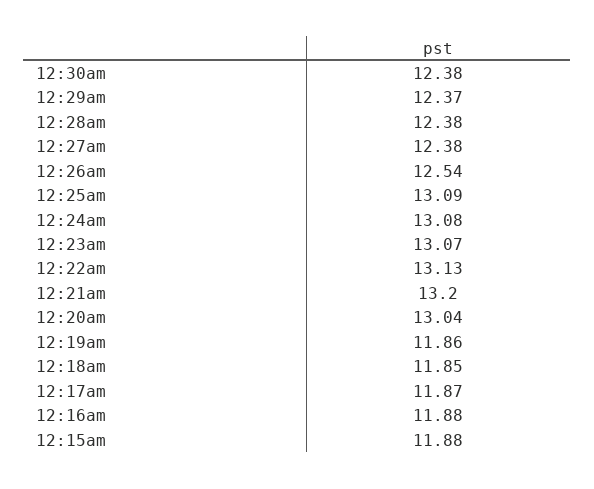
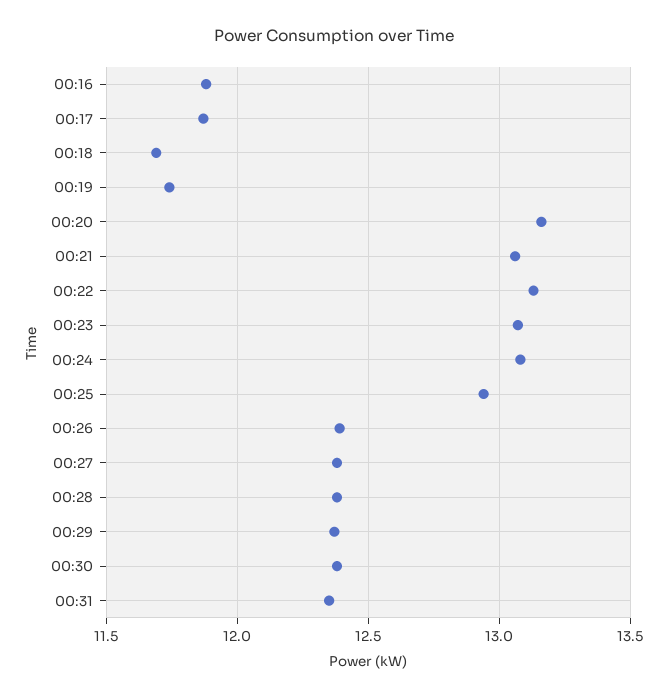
12:26am: 12.54 -> 12.4
12:25am: 13.09 -> 12.95
12:21am: 13.2 -> 13.05
12:20am: 13.04 -> 13.15
12:19am: 11.86 -> 11.75
12:18am: 11.85 -> 11.7
12:15am: 11.88 -> none
00:31: none -> 12.35

